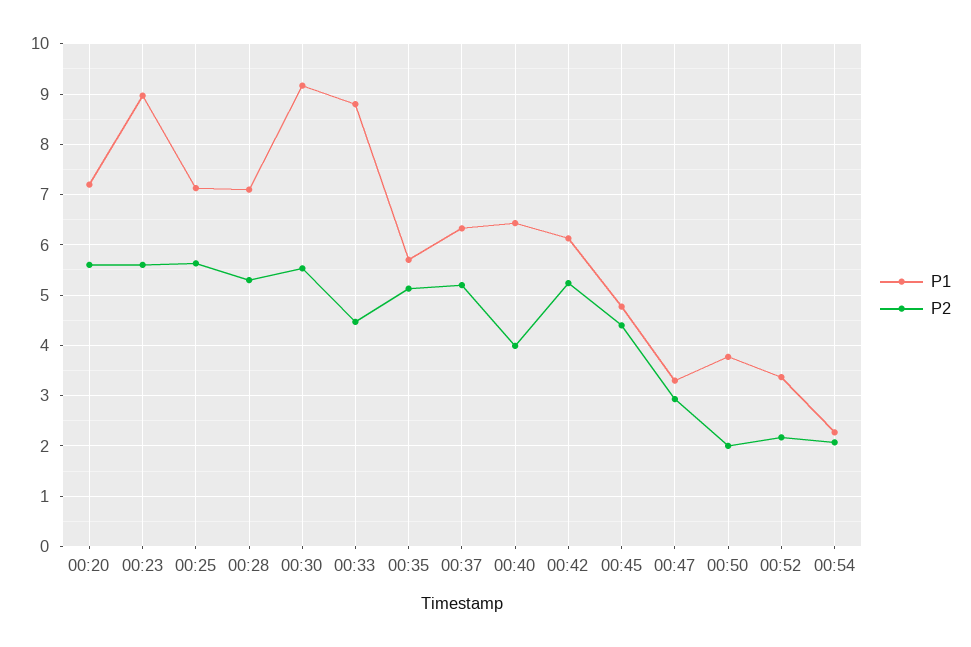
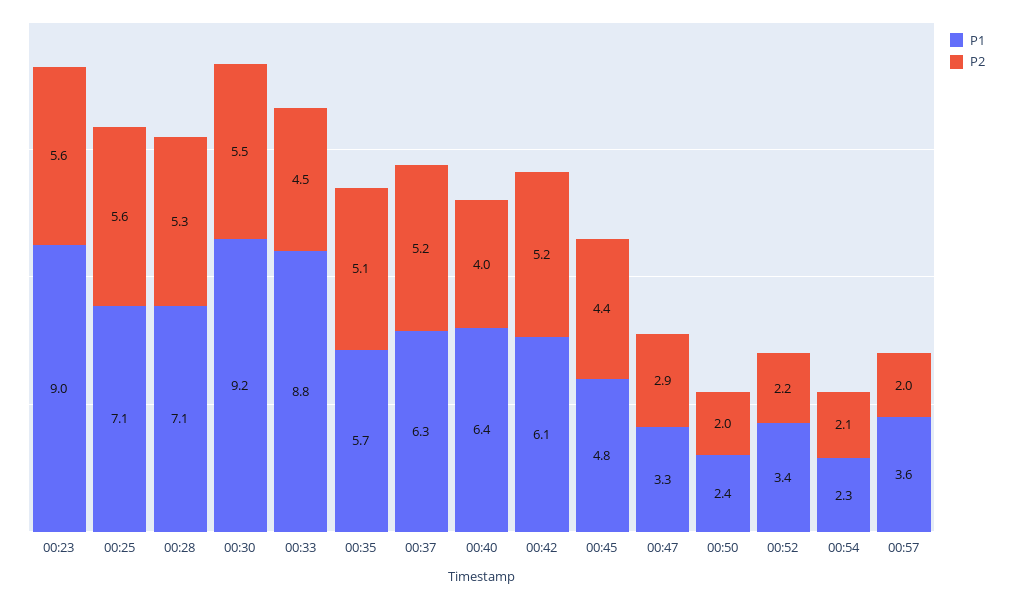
P1, 00:20: 7.2 -> none
P2, 00:20: 5.6 -> none
P1, 00:50: 3.8 -> 2.4
P1, 00:57: none -> 3.6
P2, 00:57: none -> 2

